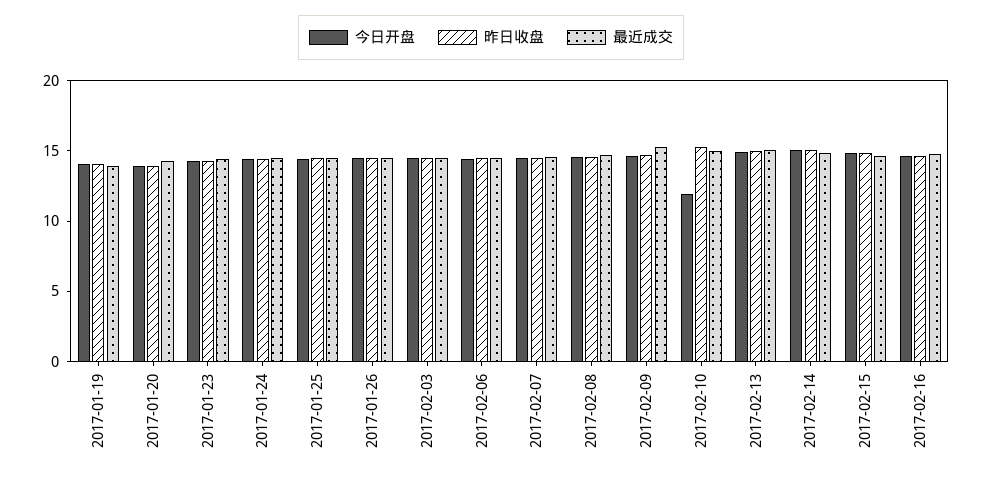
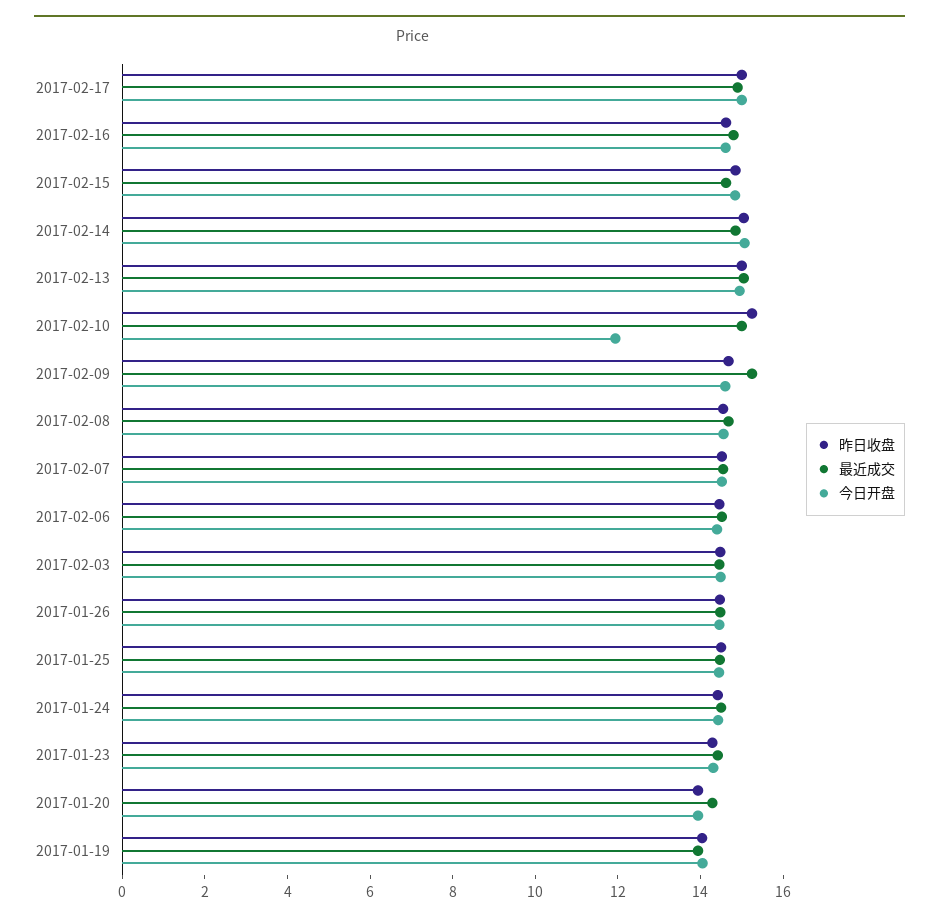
昨日收盘, 2017-02-17: none -> 15
最近成交, 2017-02-17: none -> 15
今日开盘, 2017-02-17: none -> 15

